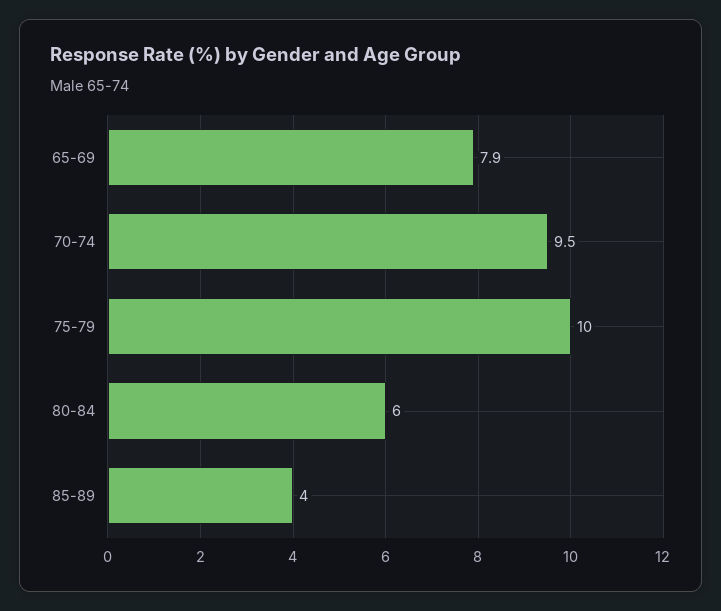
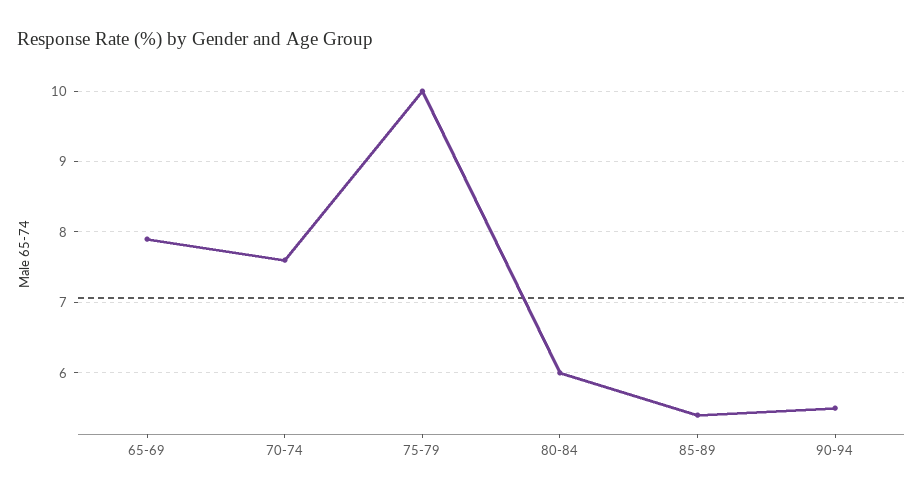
70-74: 9.5 -> 7.6
85-89: 4 -> 5.4
90-94: none -> 5.5

